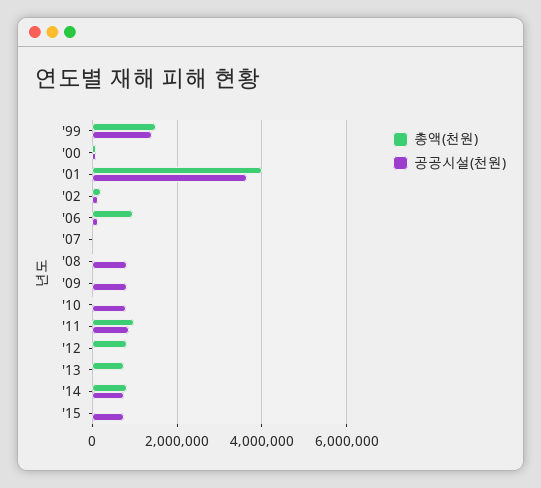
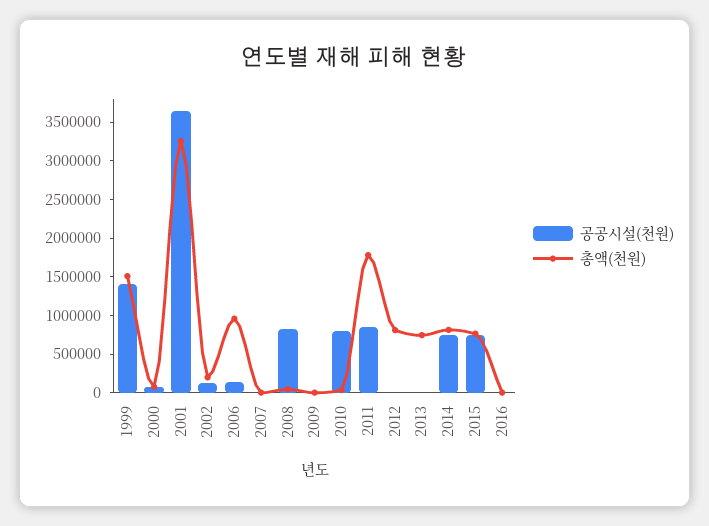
총액(천원), '01: 4000000 -> 3250000
공공시설(천원), '09: 800000 -> 0
총액(천원), '11: 1000000 -> 1750000
총액(천원), '15: 0 -> 750000
공공시설(천원), 2016: none -> 0
총액(천원), 2016: none -> 0

